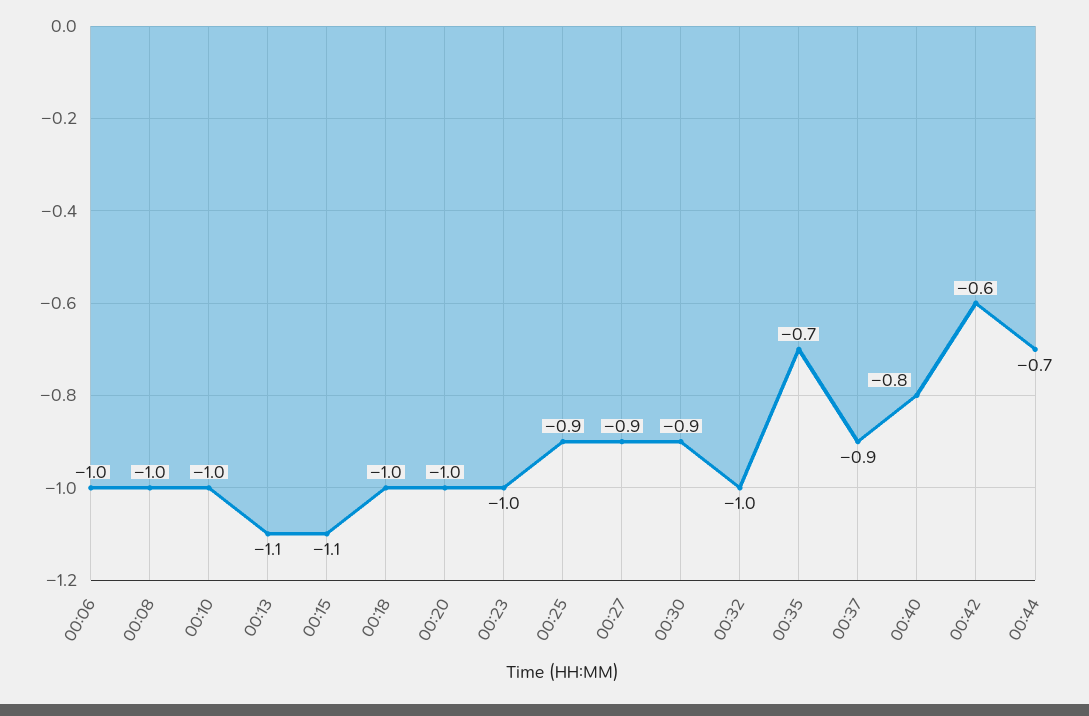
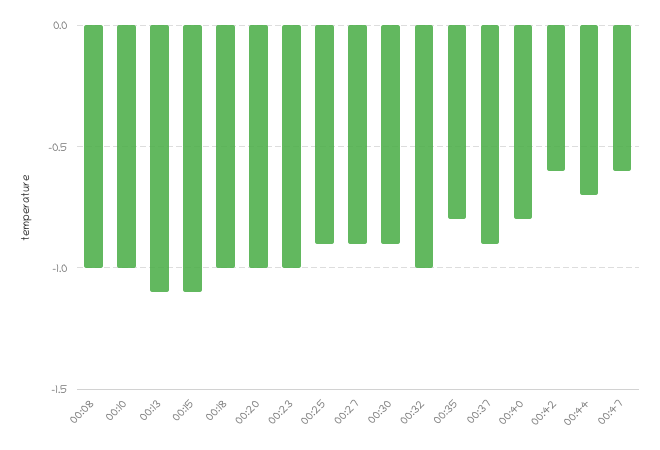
00:06: -1 -> none
00:35: -0.7 -> -0.8
00:47: none -> -0.6

